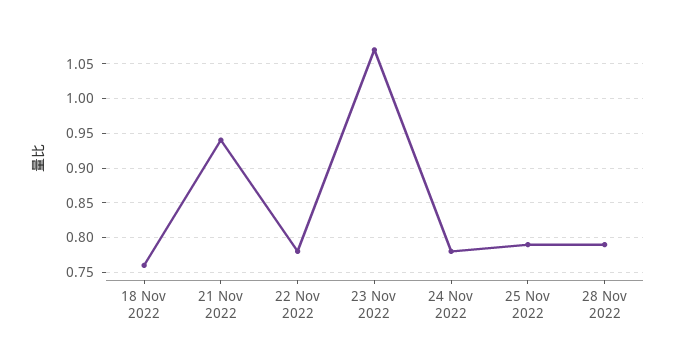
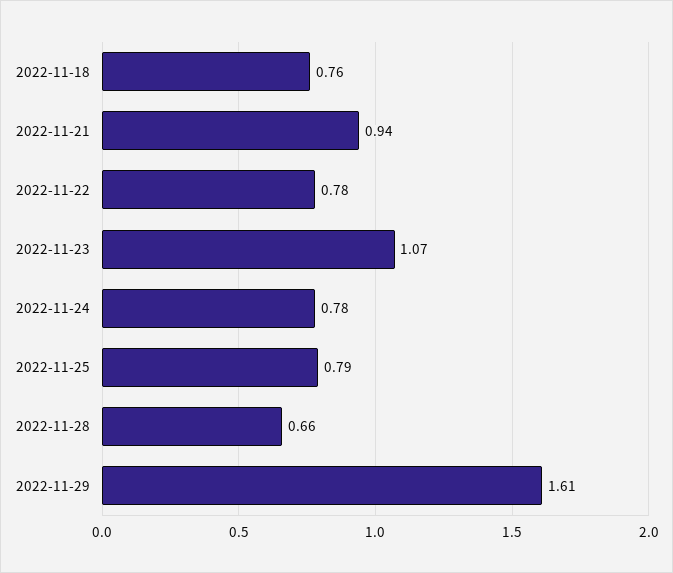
28 Nov 2022: 0.79 -> 0.66
2022-11-29: none -> 1.61

